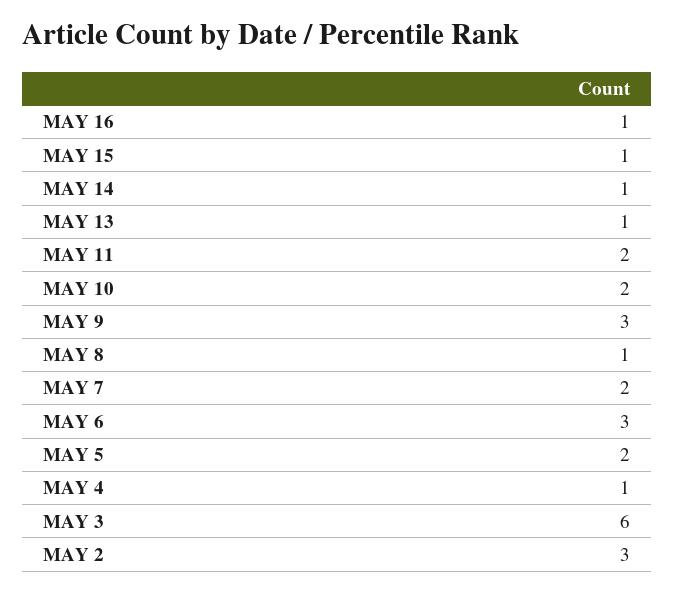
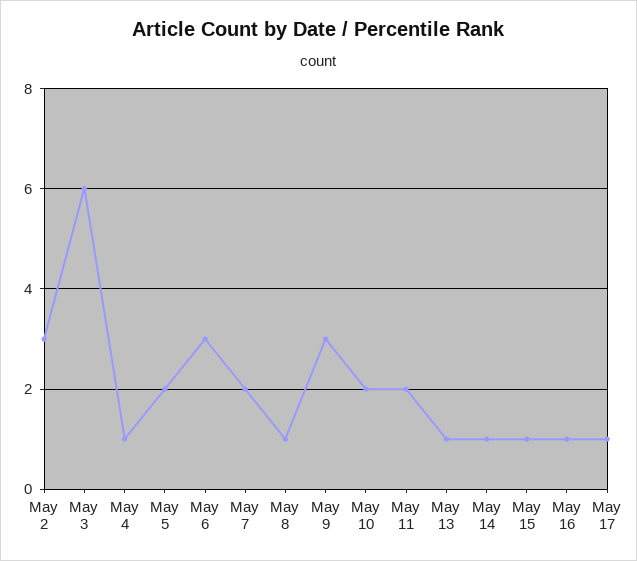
May 17: none -> 1

